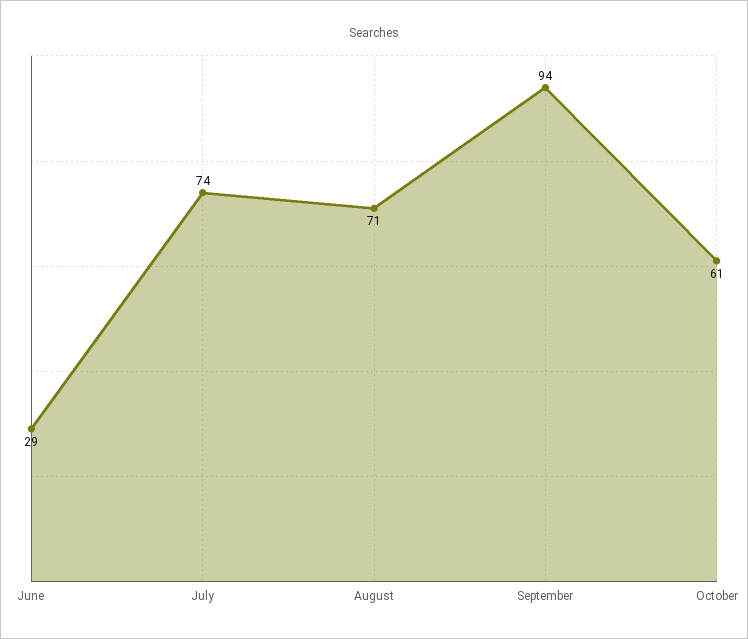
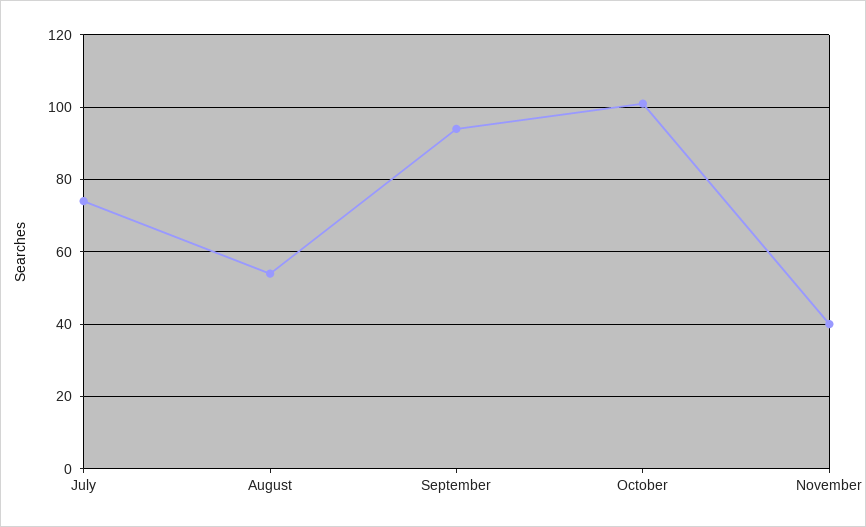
June: 29 -> none
August: 71 -> 55
October: 61 -> 100
November: none -> 40

